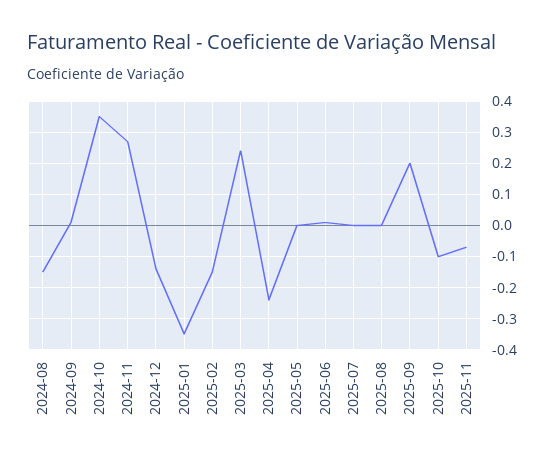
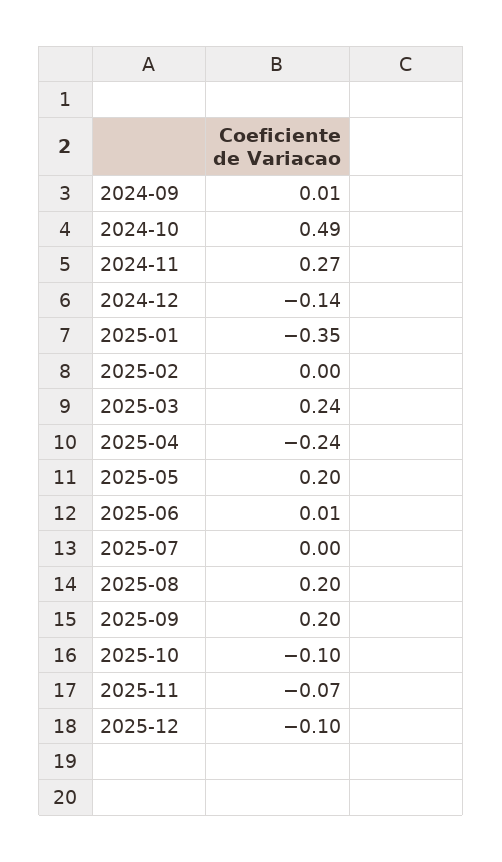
2024-08: -0.15 -> none
2024-10: 0.35 -> 0.49
2025-02: -0.15 -> 0
2025-05: 0 -> 0.2
2025-08: 0 -> 0.2
2025-12: none -> -0.1

